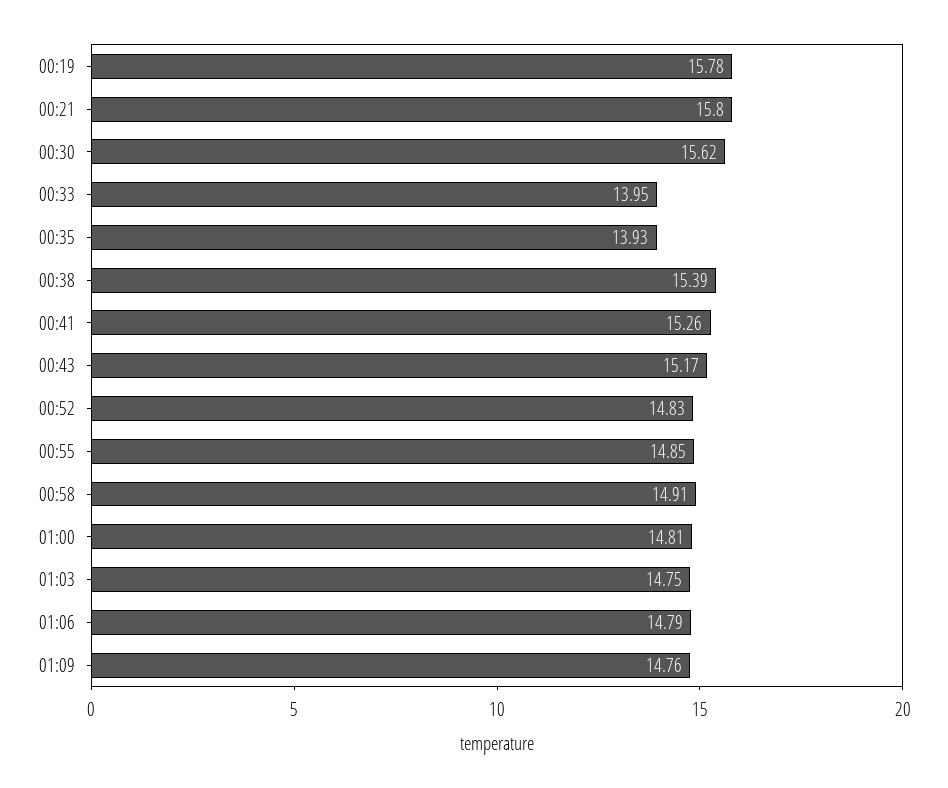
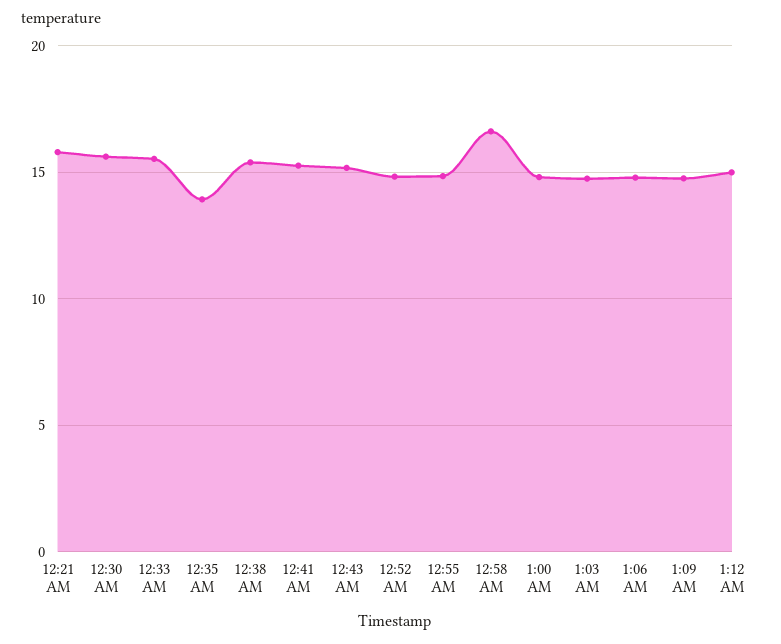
00:19: 15.78 -> none
00:33: 13.95 -> 15.5
00:58: 14.91 -> 16.5
1:12 AM: none -> 15

